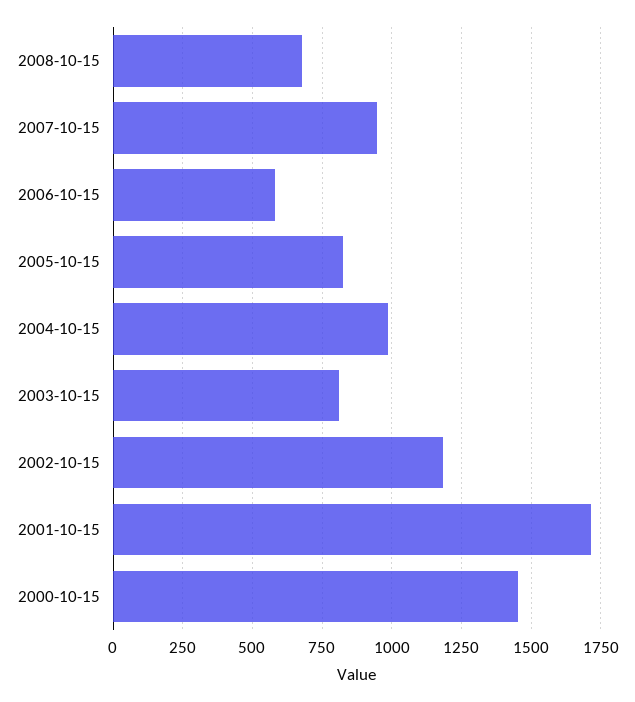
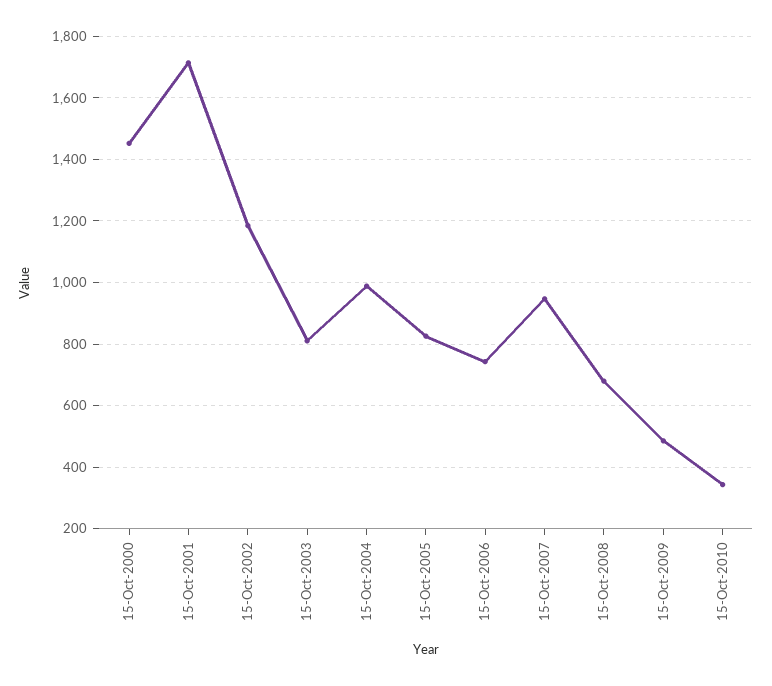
2006-10-15: 575 -> 740
15-Oct-2009: none -> 480
15-Oct-2010: none -> 340

